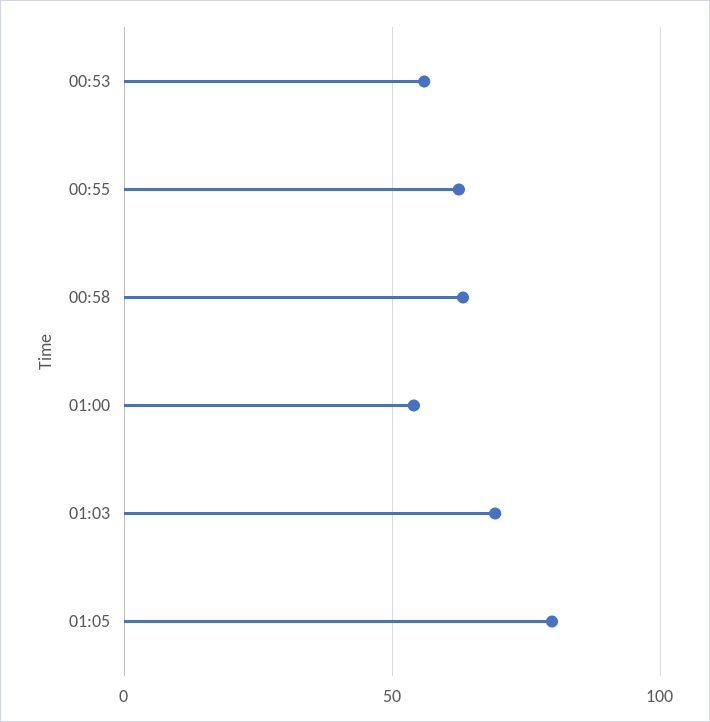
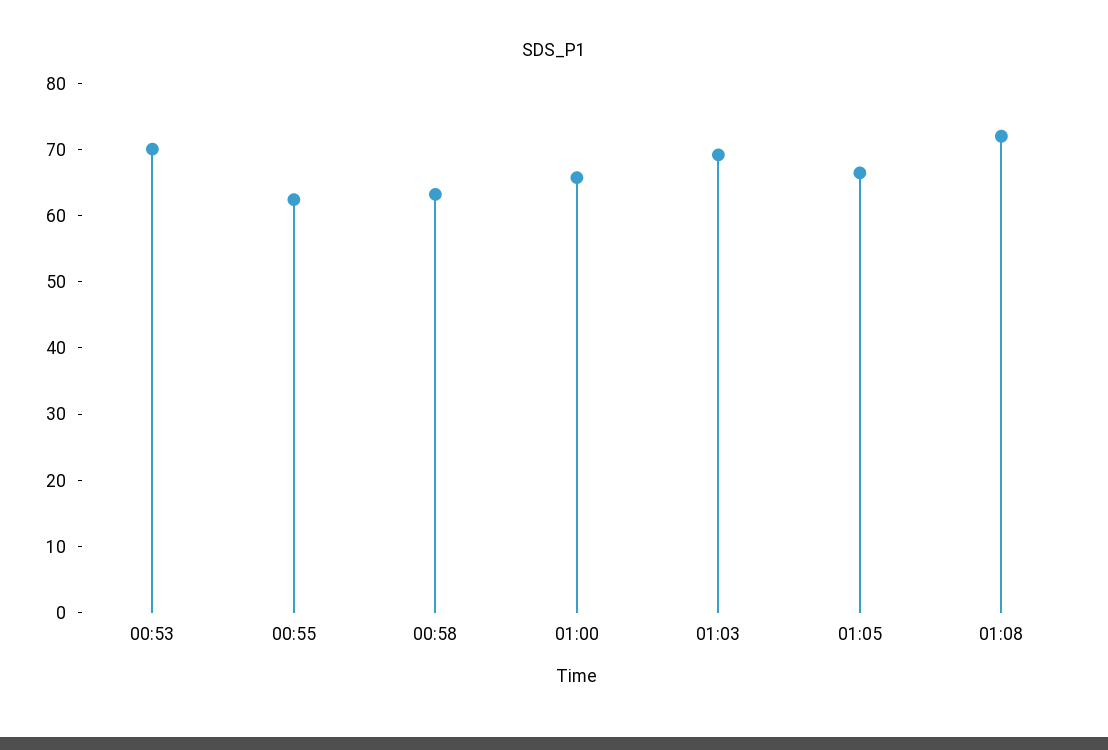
00:53: 55 -> 70
01:00: 55 -> 66
01:05: 80 -> 66
01:08: none -> 72

